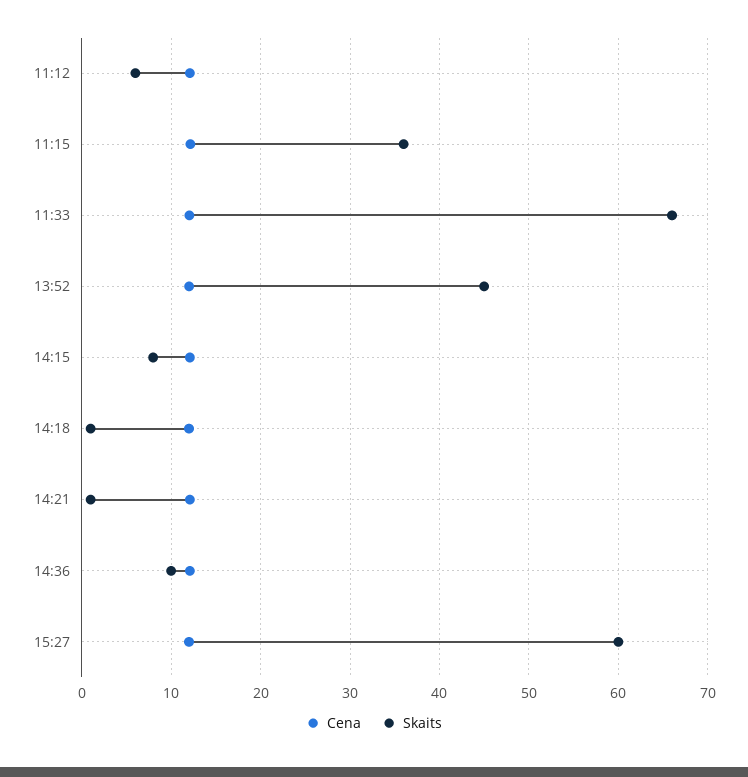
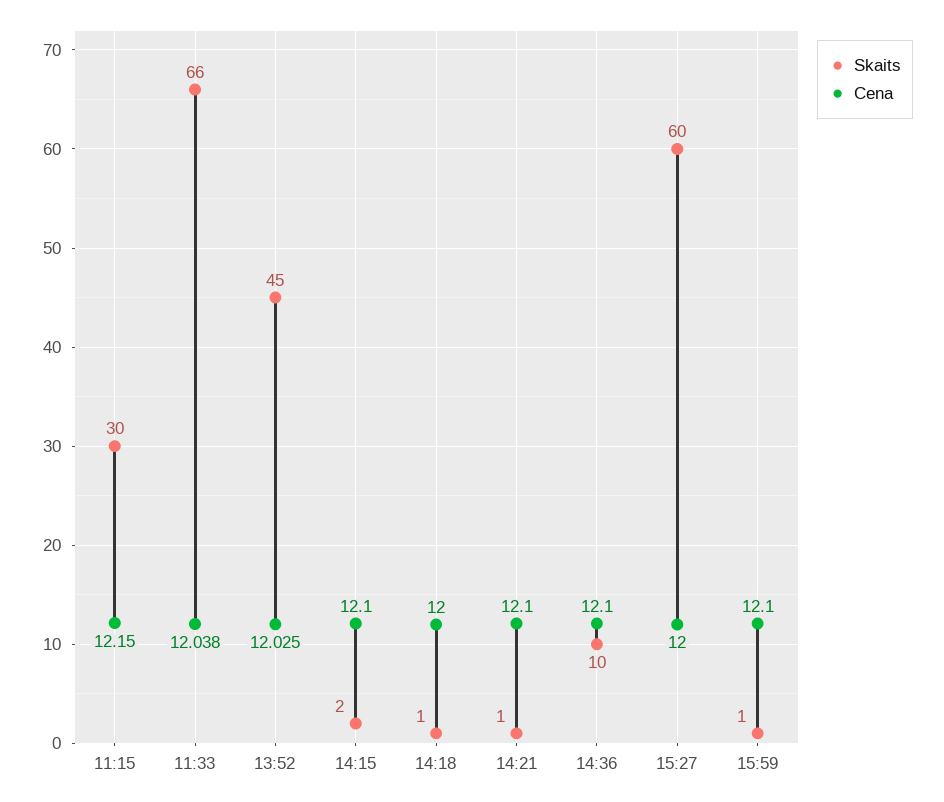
Cena, 11:12: 12 -> none
Skaits, 11:12: 6 -> none
Skaits, 11:15: 36 -> 30
Skaits, 14:15: 8 -> 2
Skaits, 15:59: none -> 1
Cena, 15:59: none -> 12.1

